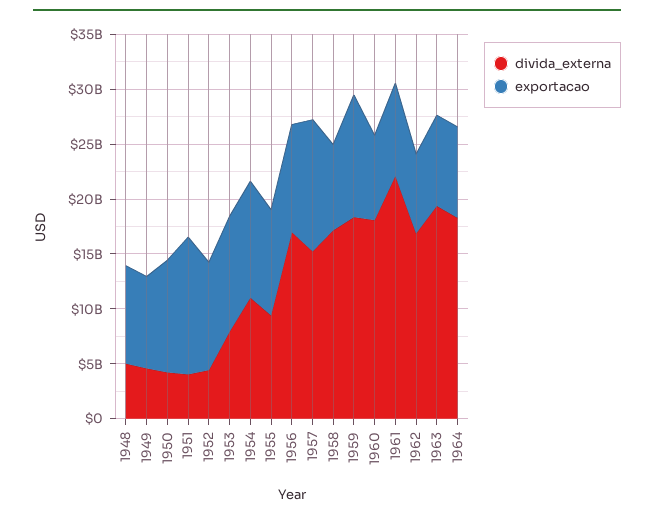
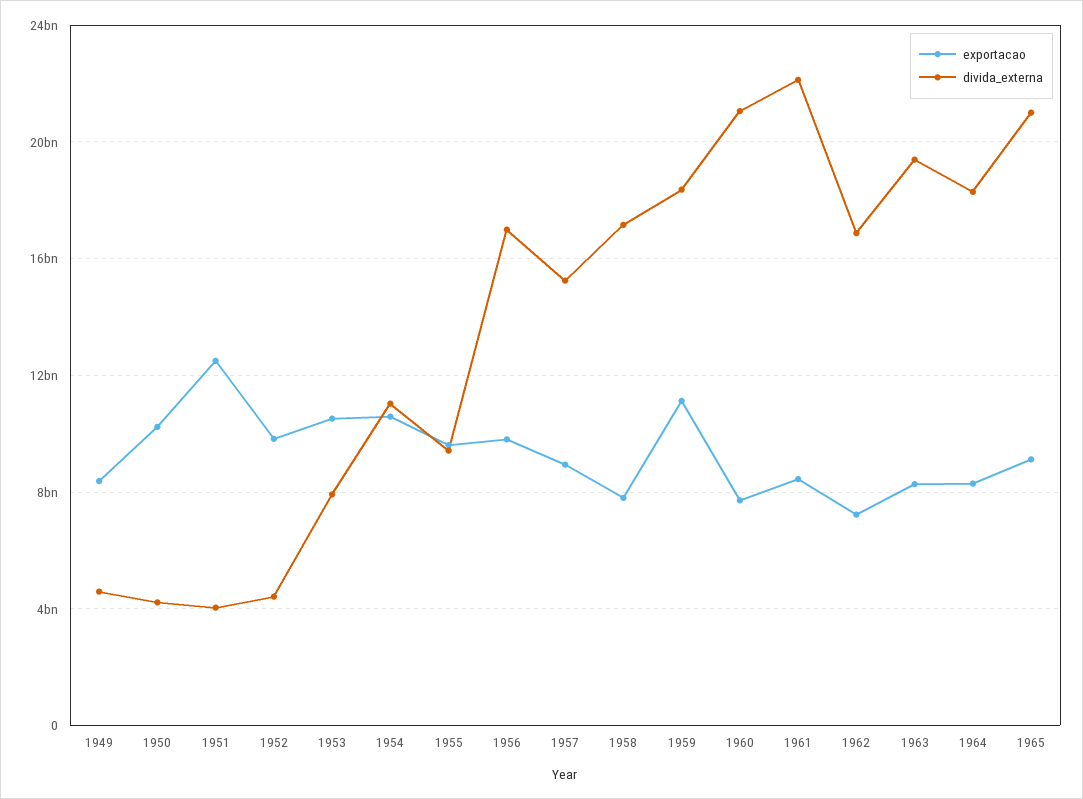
divida_externa, 1948: 5000000000 -> none
exportacao, 1948: 9000000000 -> none
exportacao, 1957: 12000000000 -> 9000000000
divida_externa, 1960: 18000000000 -> 21000000000
exportacao, 1965: none -> 9000000000
divida_externa, 1965: none -> 21000000000

